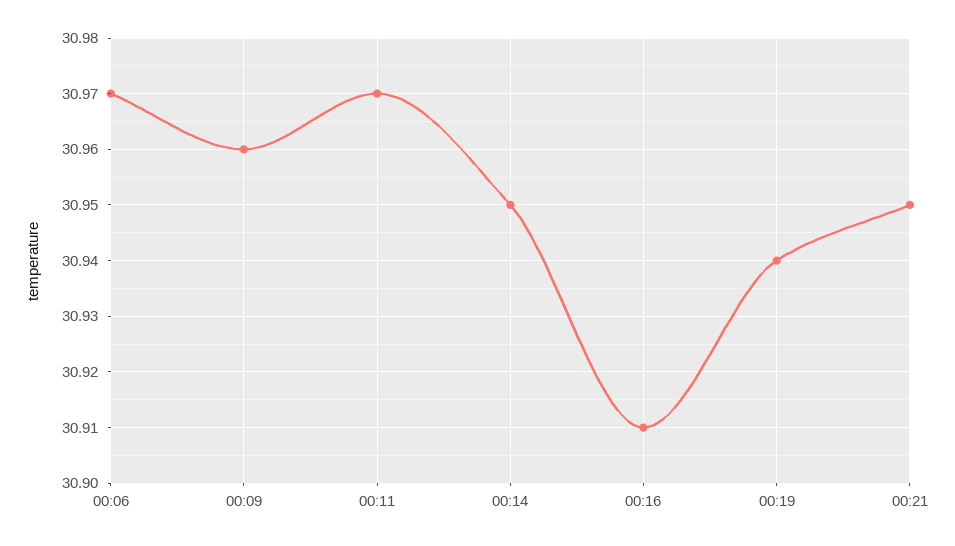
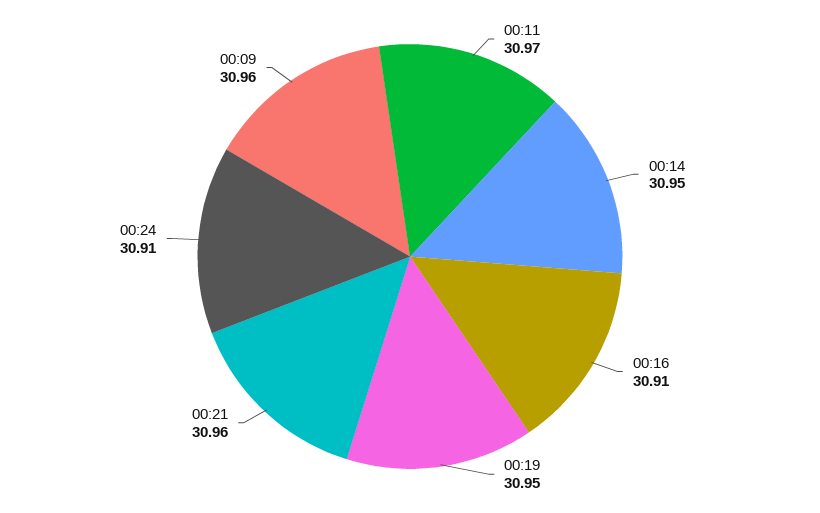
00:06: 30.97 -> none
00:19: 30.94 -> 30.95
00:21: 30.95 -> 30.96
00:24: none -> 30.91

